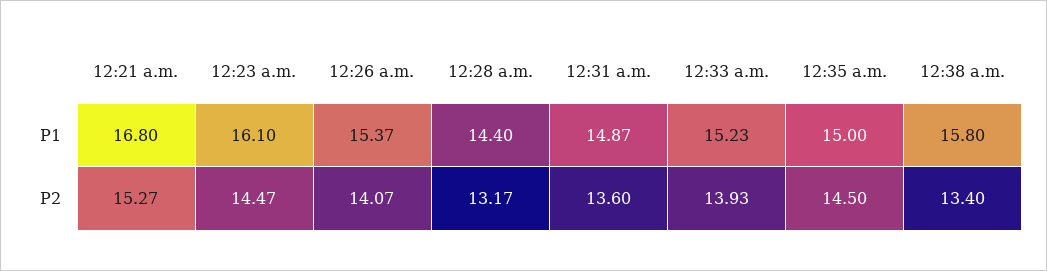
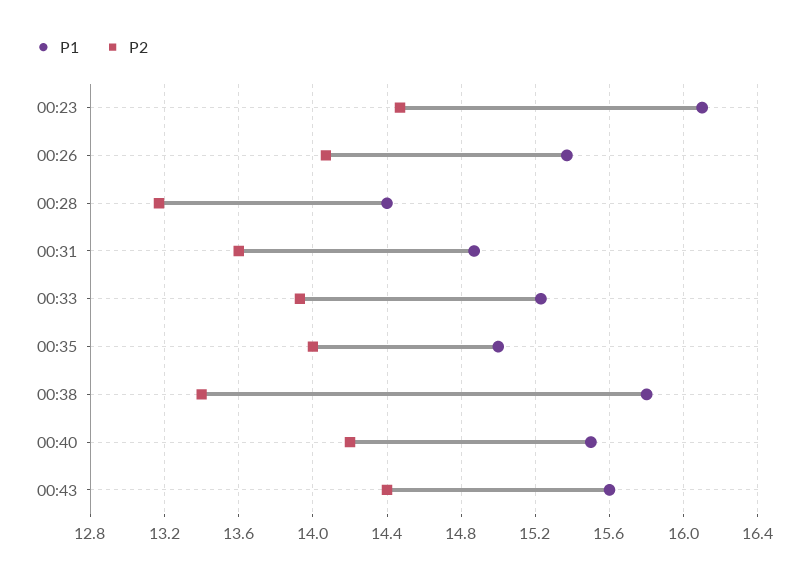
P1, 12:21 a.m.: 16.8 -> none
P2, 12:21 a.m.: 15.27 -> none
P2, 12:35 a.m.: 14.5 -> 14
P1, 00:40: none -> 15.5
P2, 00:40: none -> 14.2
P1, 00:43: none -> 15.6
P2, 00:43: none -> 14.4

